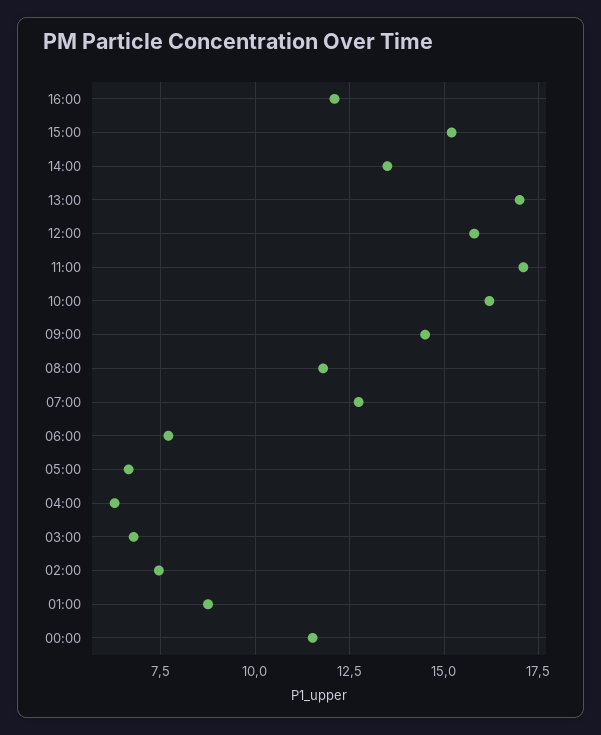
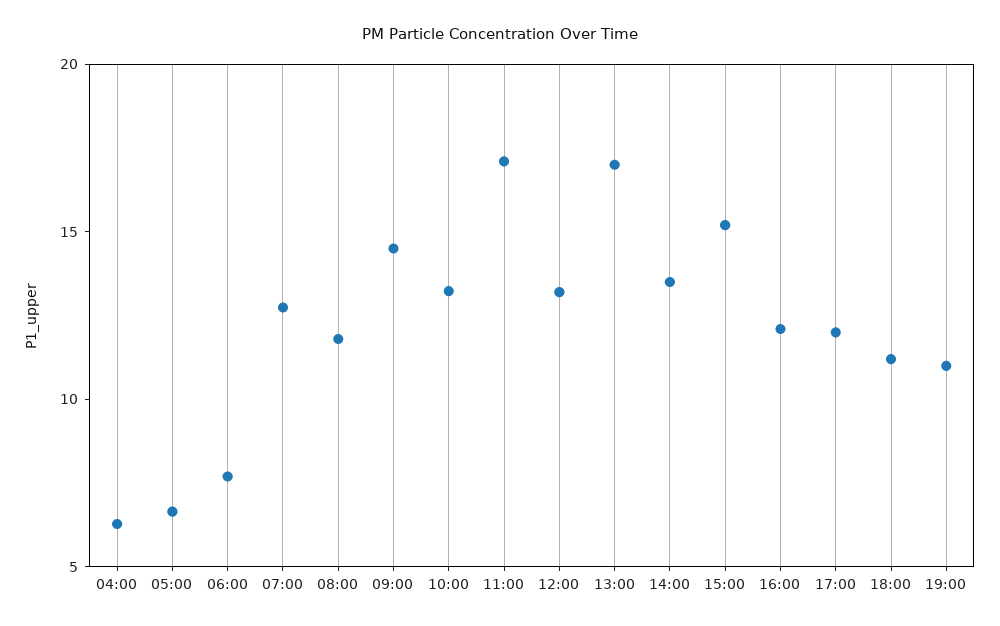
12:00: 15.75 -> 13
10:00: 16.25 -> 13
03:00: 6.75 -> none
02:00: 7.5 -> none
01:00: 8.75 -> none
00:00: 11.5 -> none
17:00: none -> 12
18:00: none -> 11
19:00: none -> 11

